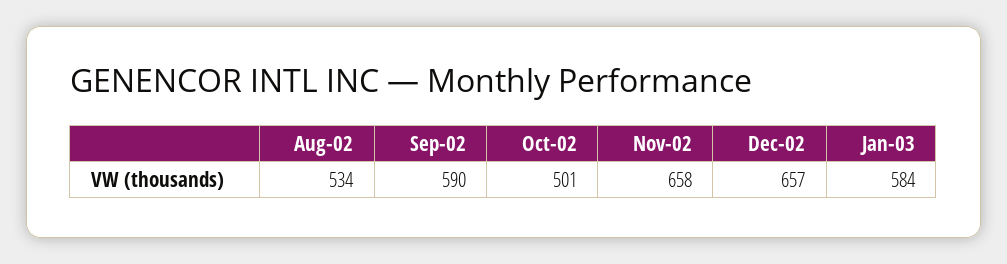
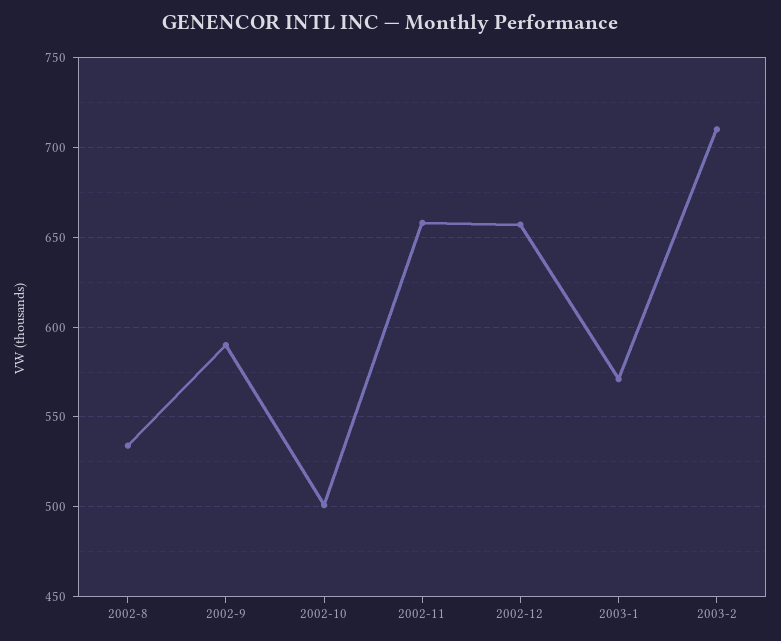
Jan-03: 584 -> 570
2003-2: none -> 710

